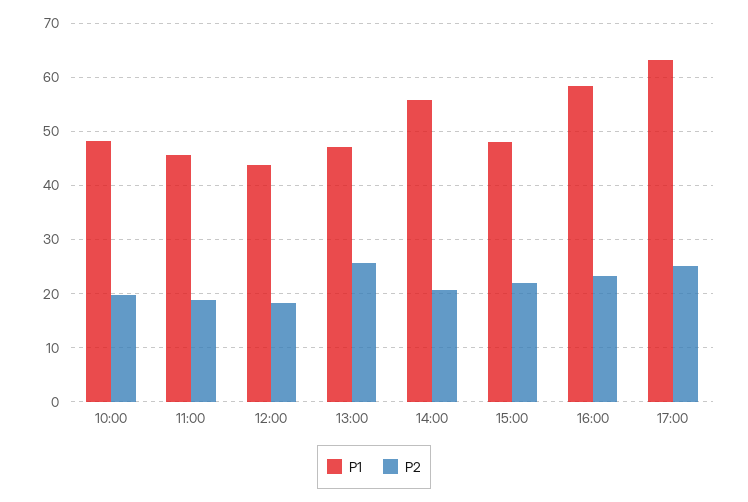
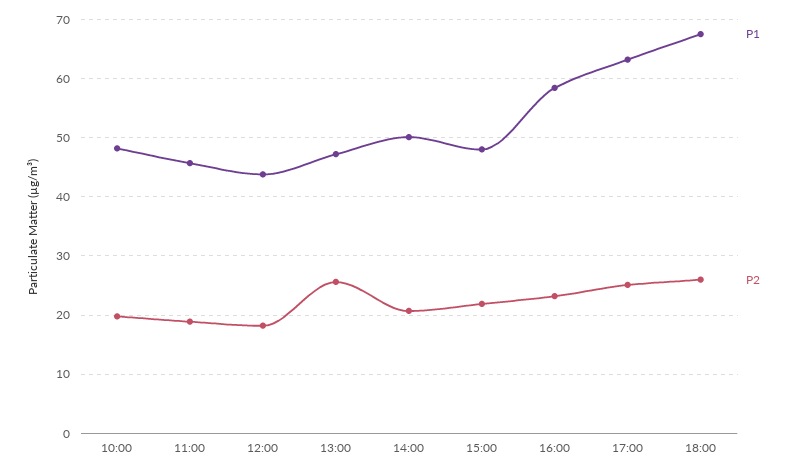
P1, 14:00: 56 -> 50
P1, 18:00: none -> 68
P2, 18:00: none -> 26

